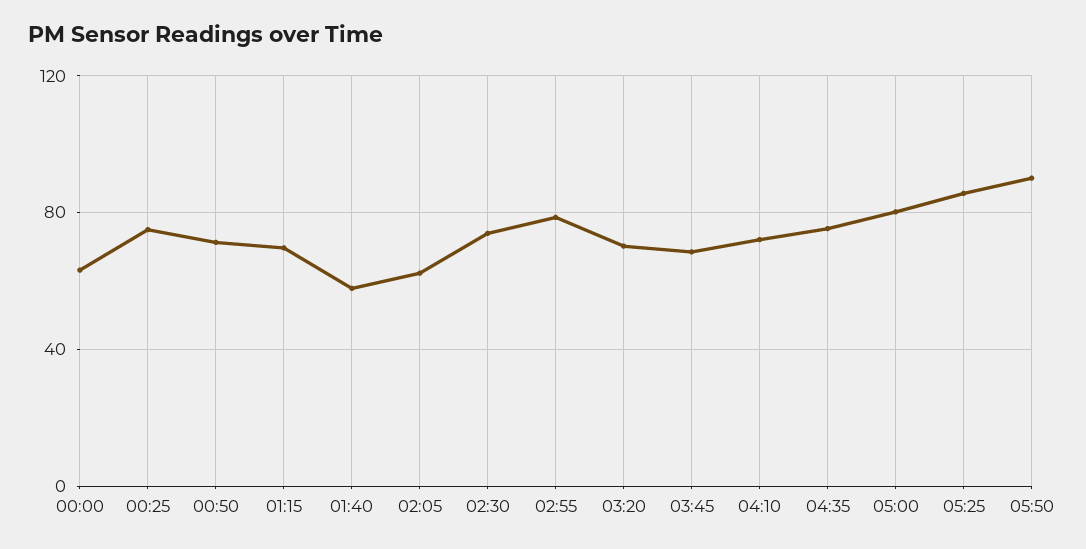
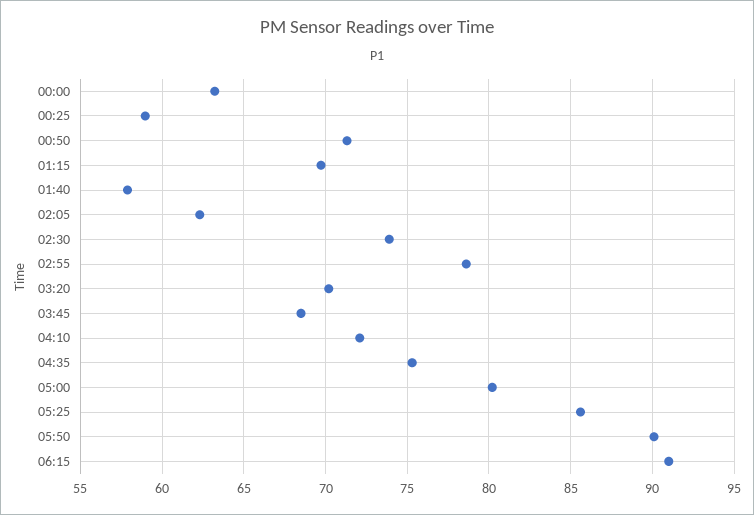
00:25: 75 -> 59
06:15: none -> 91

